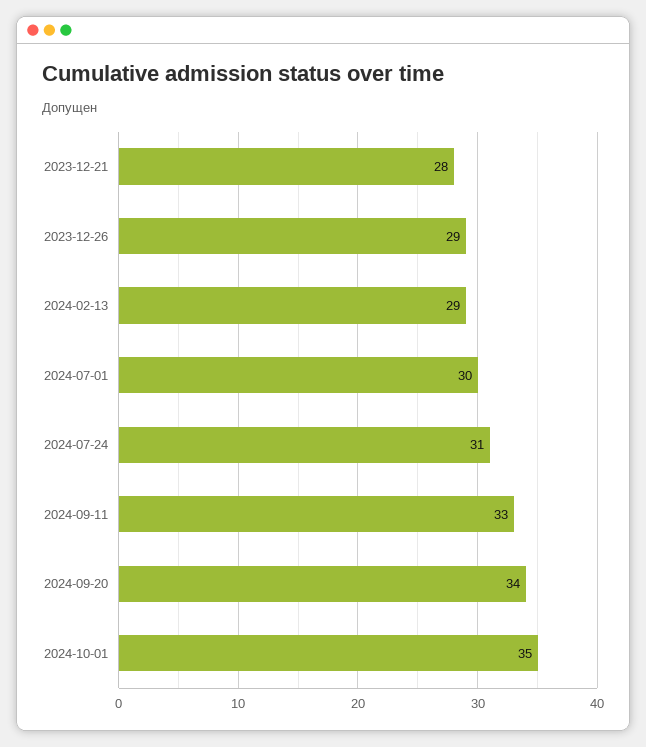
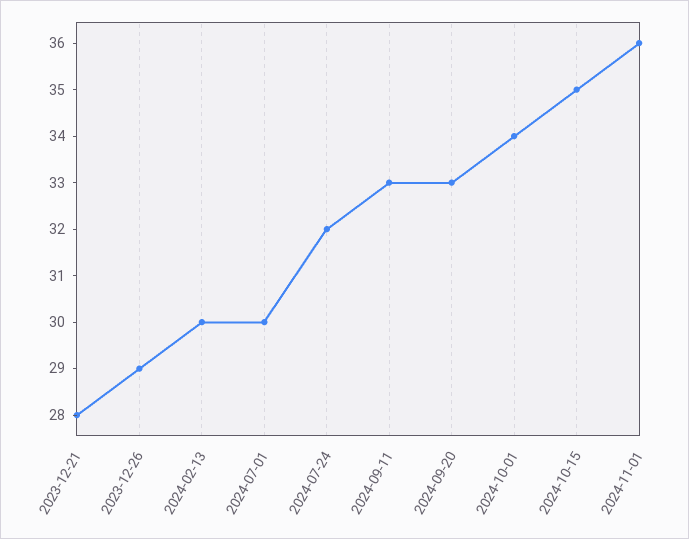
2024-02-13: 29 -> 30
2024-07-24: 31 -> 32
2024-09-20: 34 -> 33
2024-10-01: 35 -> 34
2024-10-15: none -> 35
2024-11-01: none -> 36

